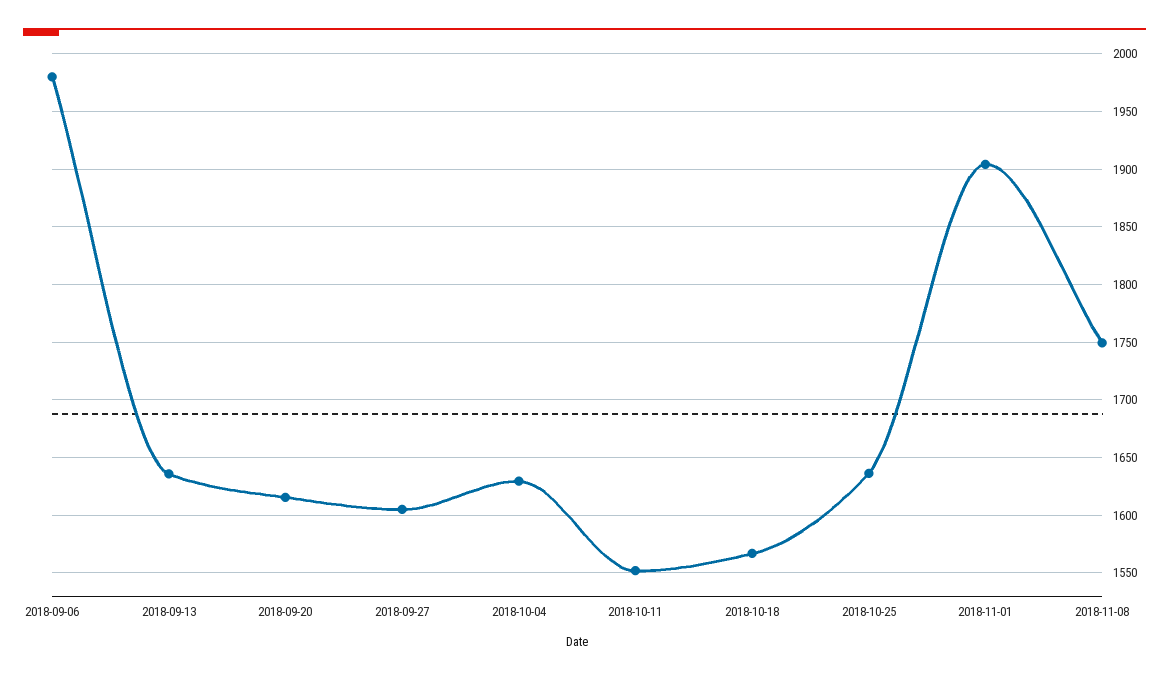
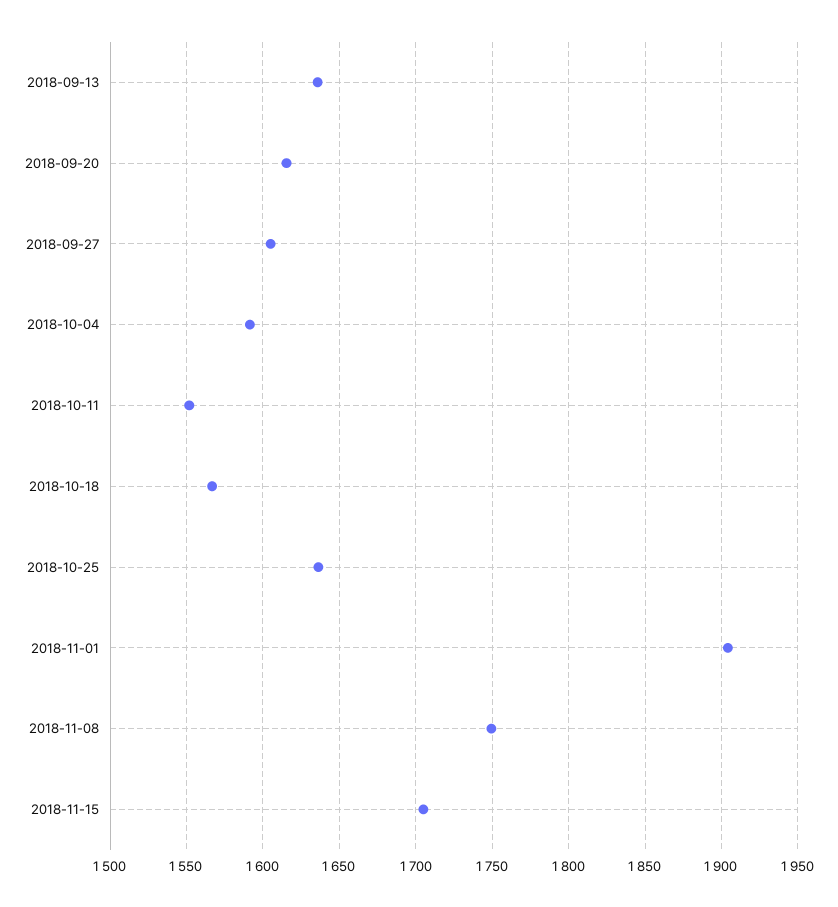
2018-09-06: 1980 -> none
2018-10-04: 1630 -> 1590
2018-11-15: none -> 1705

